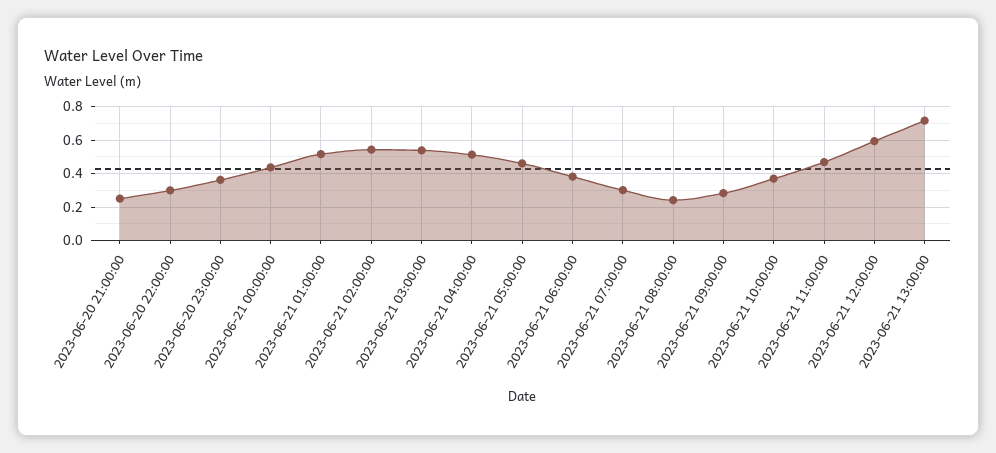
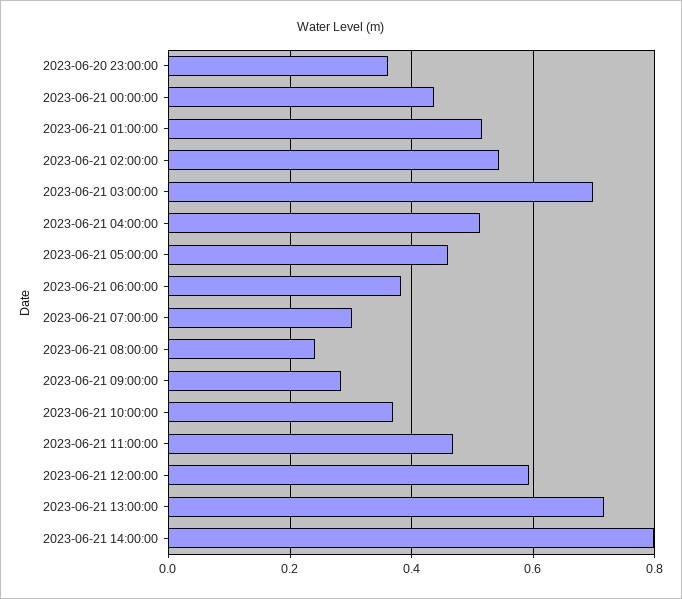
2023-06-20 21:00:00: 0.25 -> none
2023-06-20 22:00:00: 0.3 -> none
2023-06-21 03:00:00: 0.55 -> 0.7
2023-06-21 14:00:00: none -> 0.8

